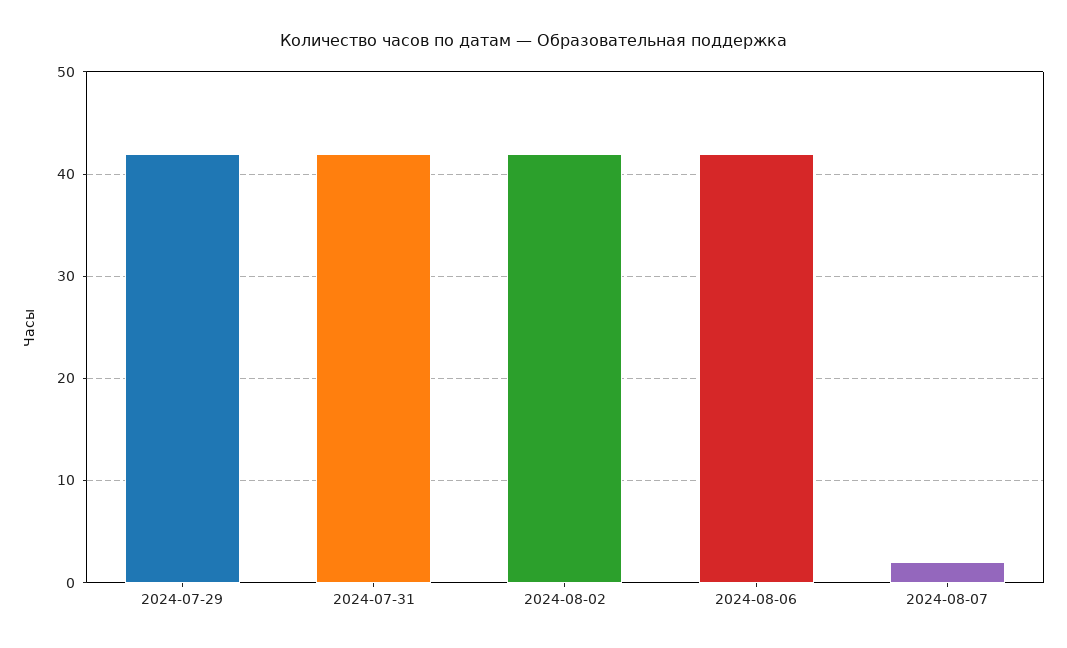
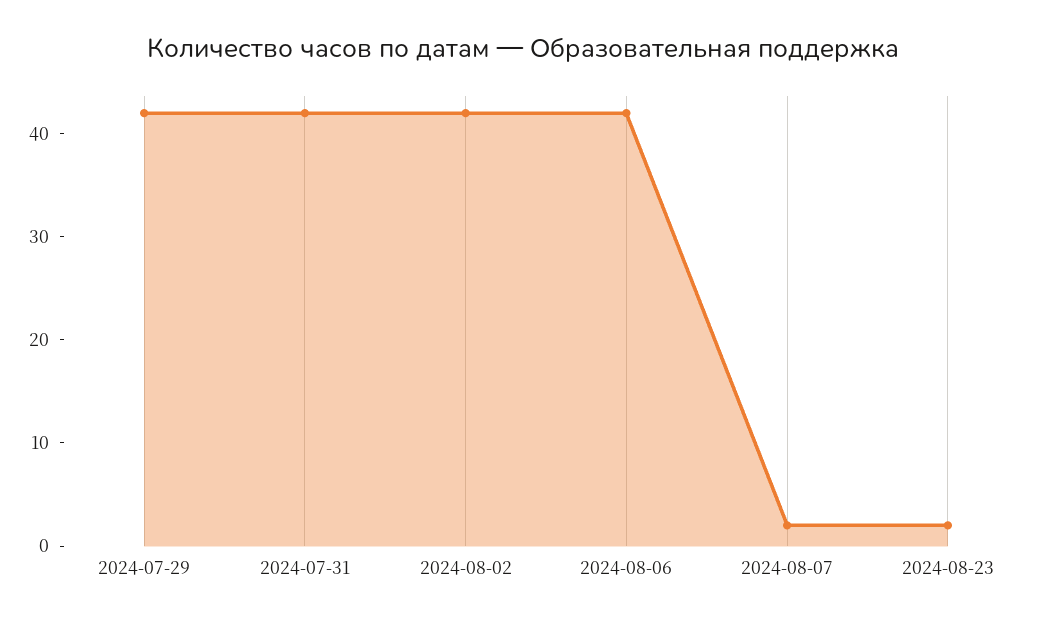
2024-08-23: none -> 2

